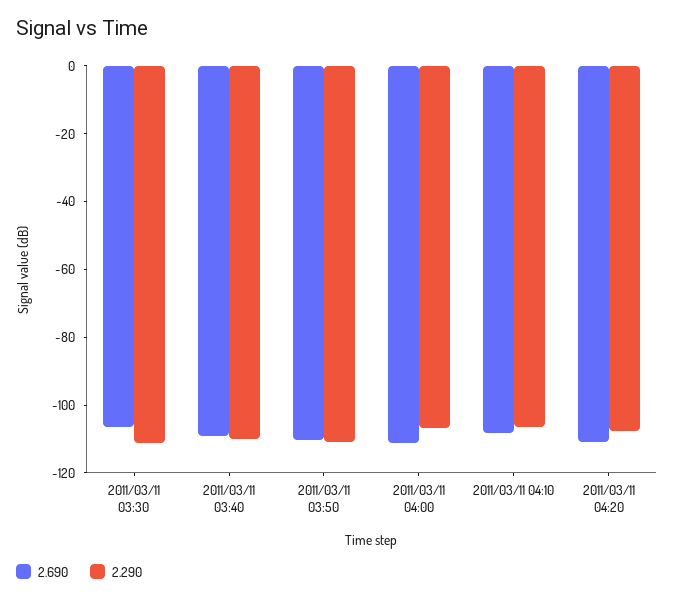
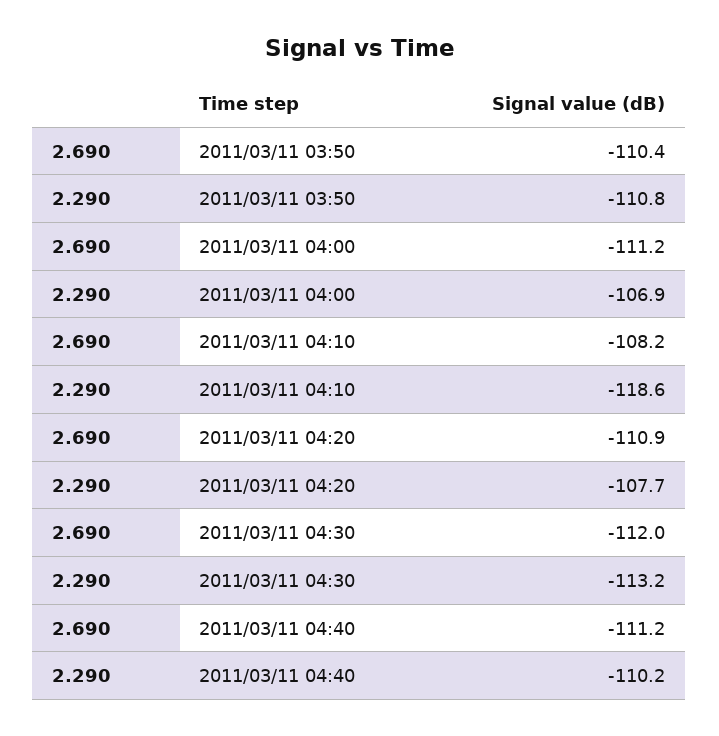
2.690, 2011/03/11 03:30: -105 -> none
2.290, 2011/03/11 03:30: -110 -> none
2.690, 2011/03/11 03:40: -110 -> none
2.290, 2011/03/11 03:40: -110 -> none
2.290, 2011/03/11 04:10: -105 -> -118.6
2.690, 2011/03/11 04:30: none -> -112
2.290, 2011/03/11 04:30: none -> -113.2
2.690, 2011/03/11 04:40: none -> -111.2
2.290, 2011/03/11 04:40: none -> -110.2

